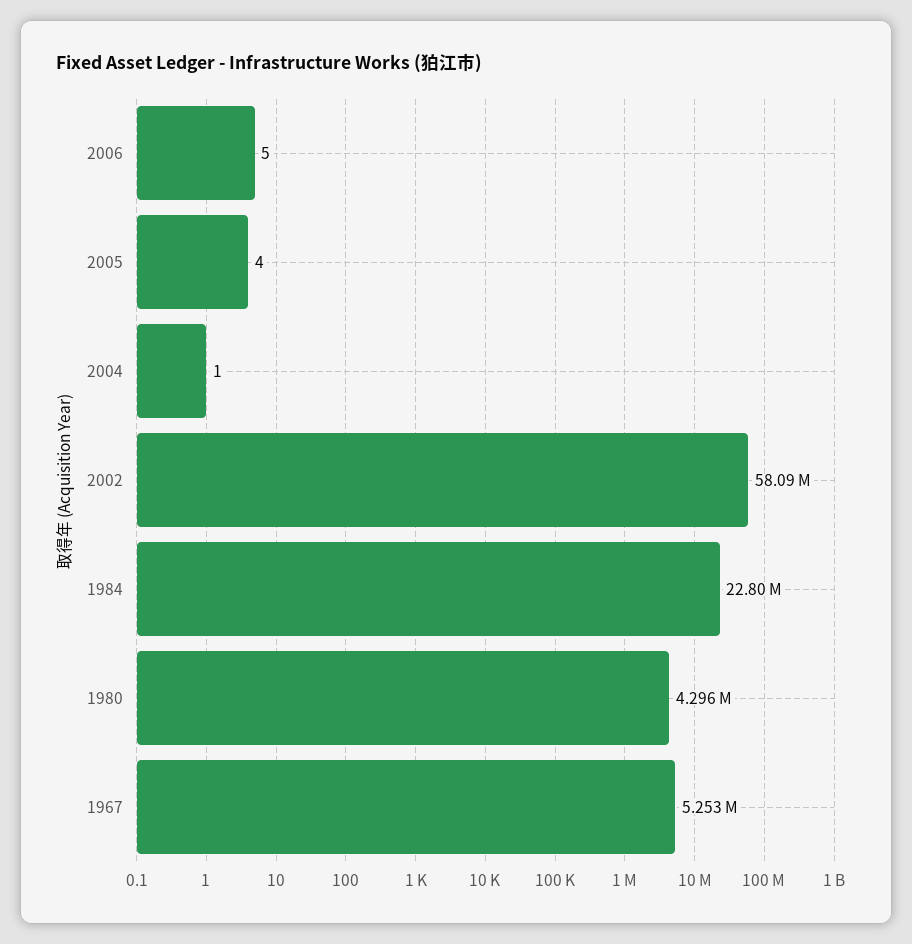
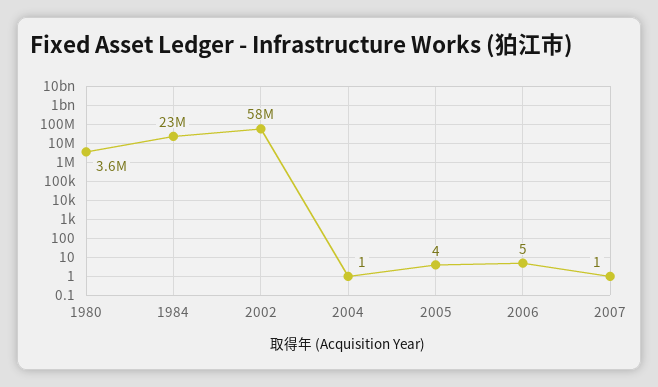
1980: 4296000 -> 3600000
1967: 5253000 -> none
2007: none -> 1

